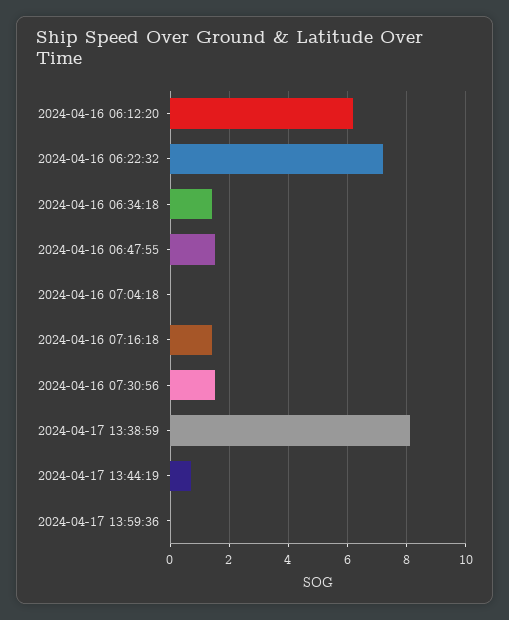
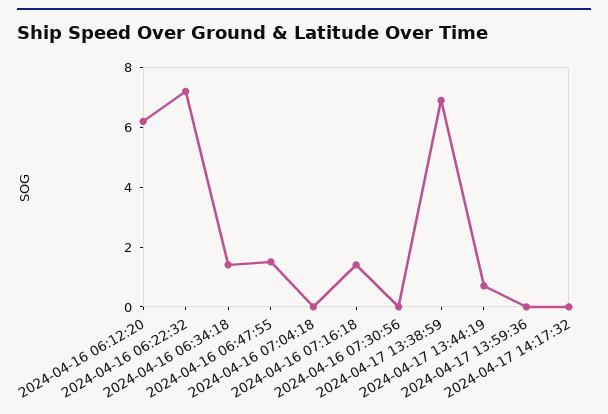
2024-04-16 07:30:56: 1.5 -> 0
2024-04-17 13:38:59: 8 -> 7
2024-04-17 14:17:32: none -> 0

